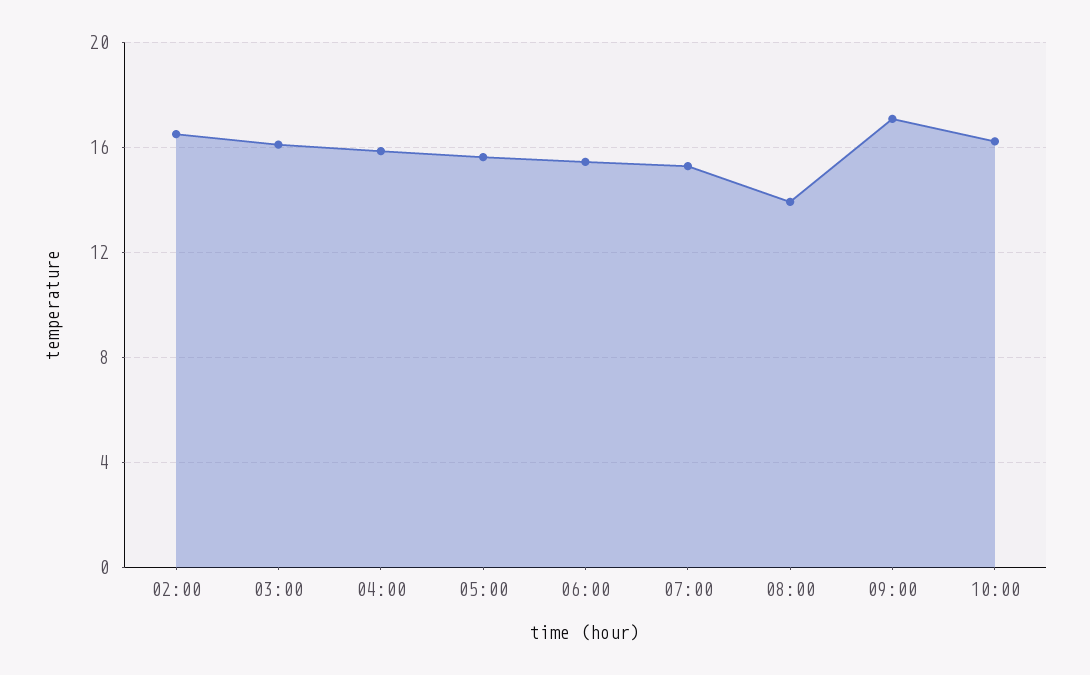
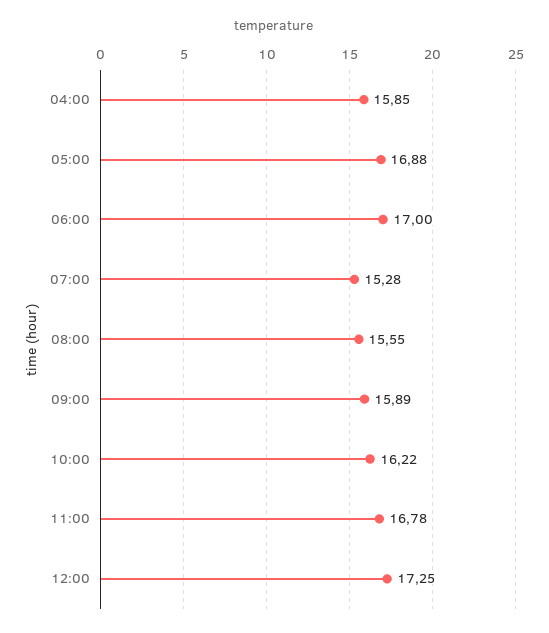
02:00: 16.5 -> none
03:00: 16 -> none
05:00: 15.5 -> 16.88
06:00: 15.5 -> 17
08:00: 14 -> 15.55
09:00: 17 -> 15.89
11:00: none -> 16.78
12:00: none -> 17.25

